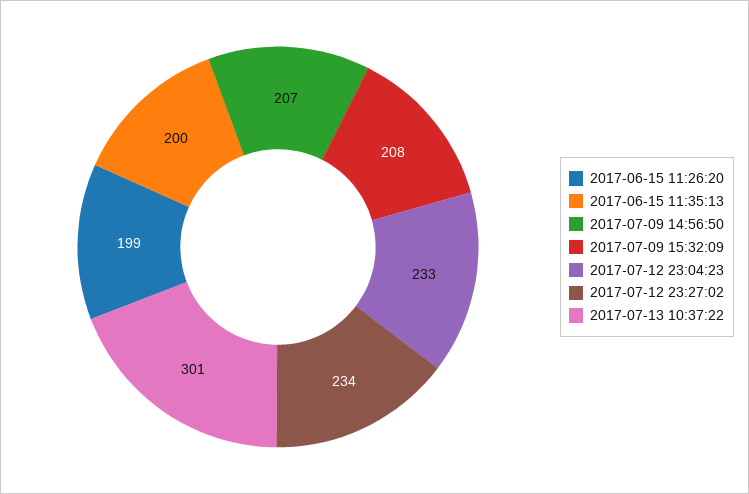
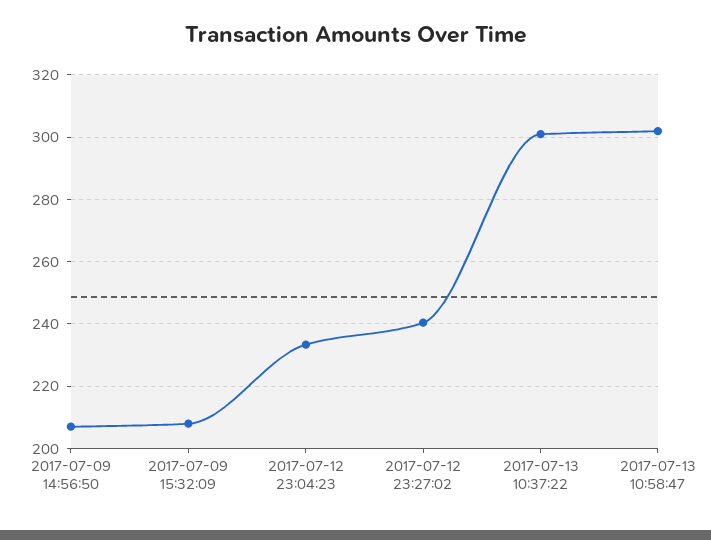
2017-06-15 11:26:20: 199 -> none
2017-06-15 11:35:13: 200 -> none
2017-07-12 23:27:02: 234 -> 240
2017-07-13 10:58:47: none -> 302

